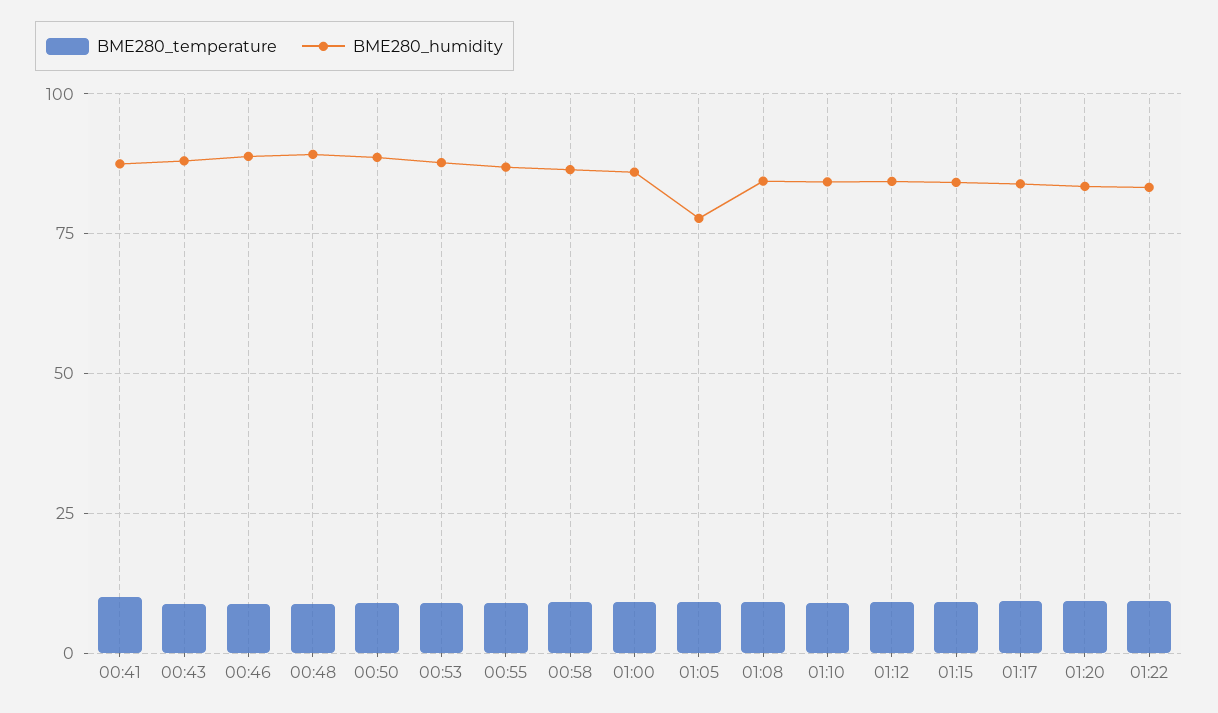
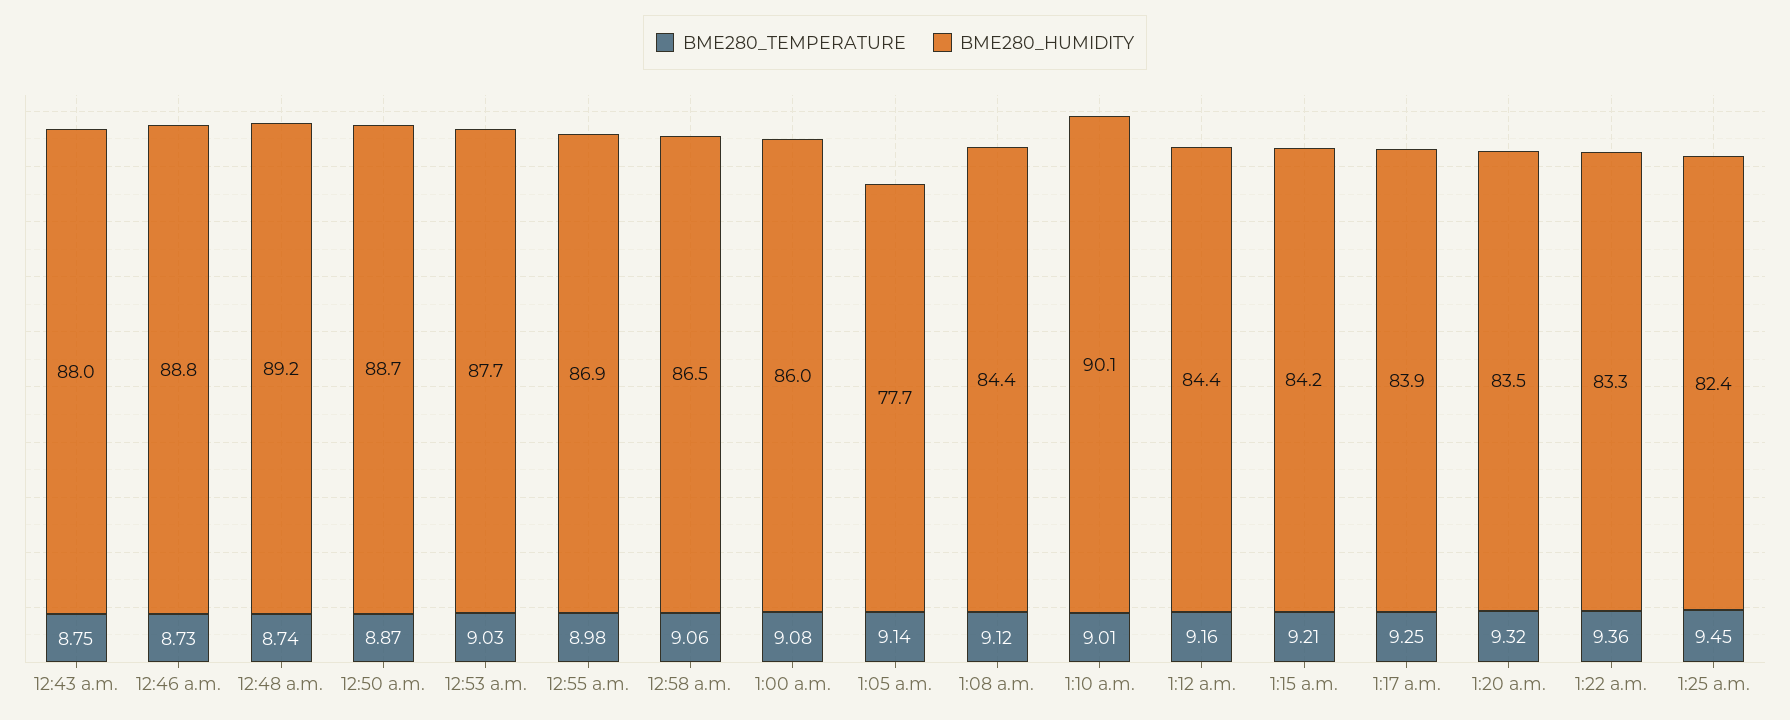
BME280_temperature, 00:41: 10 -> none
BME280_humidity, 00:41: 87.5 -> none
BME280_humidity, 01:10: 85 -> 90.1
BME280_temperature, 1:25 a.m.: none -> 9.45
BME280_humidity, 1:25 a.m.: none -> 82.4

